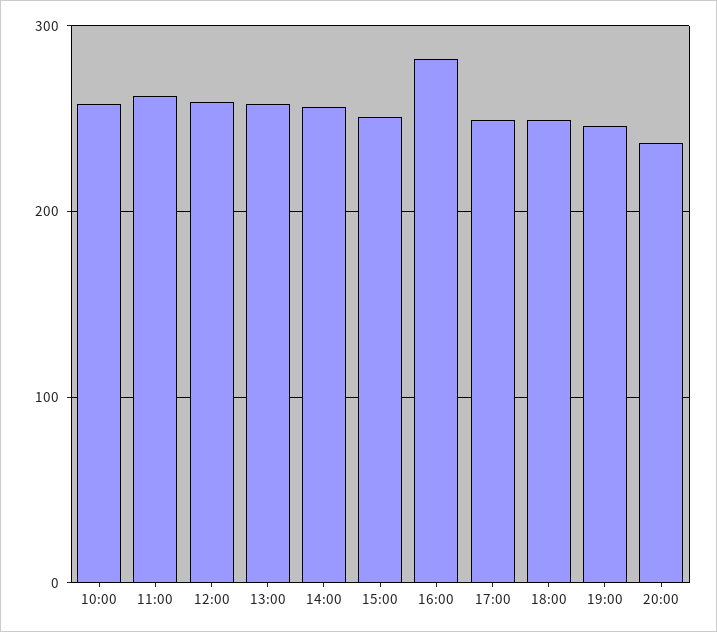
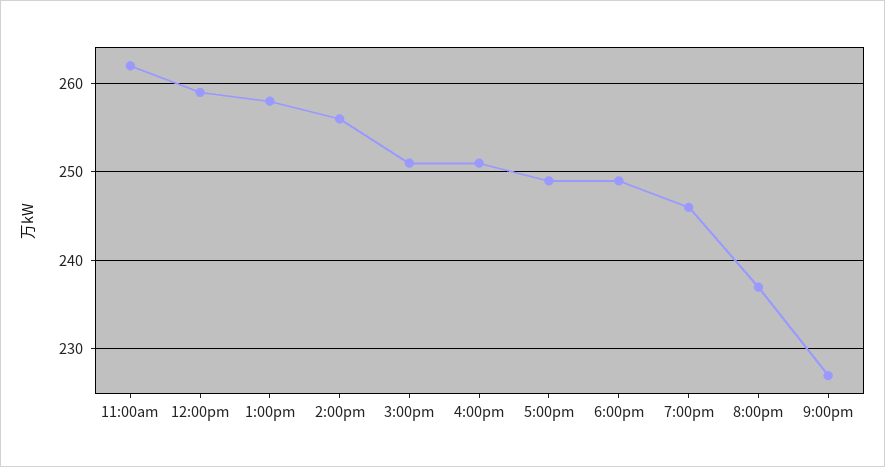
10:00: 260 -> none
16:00: 280 -> 251
9:00pm: none -> 227

